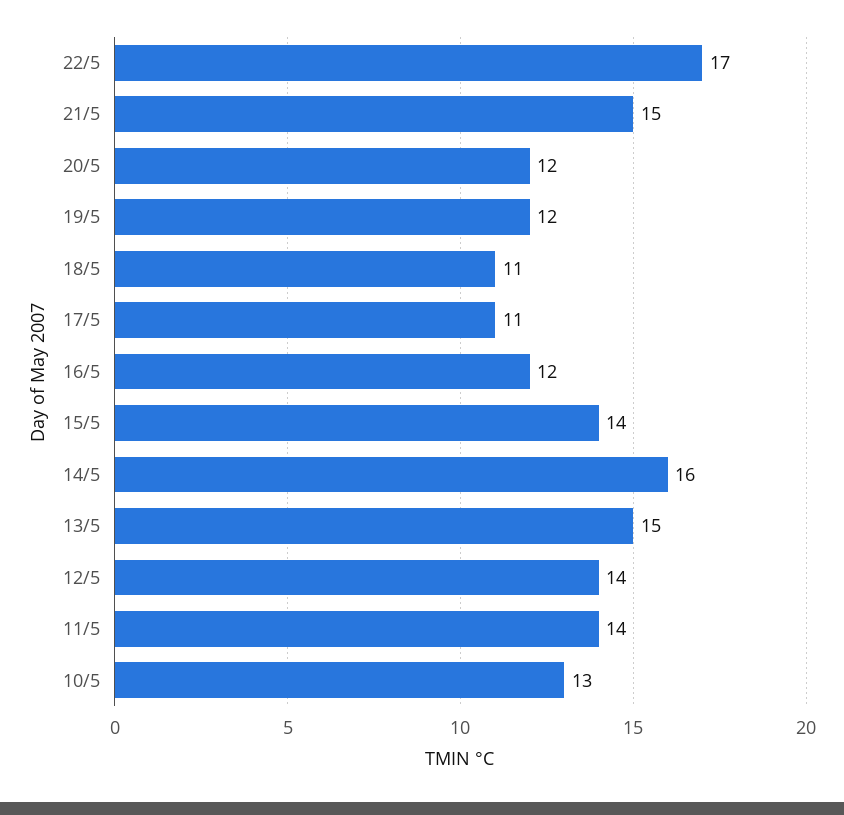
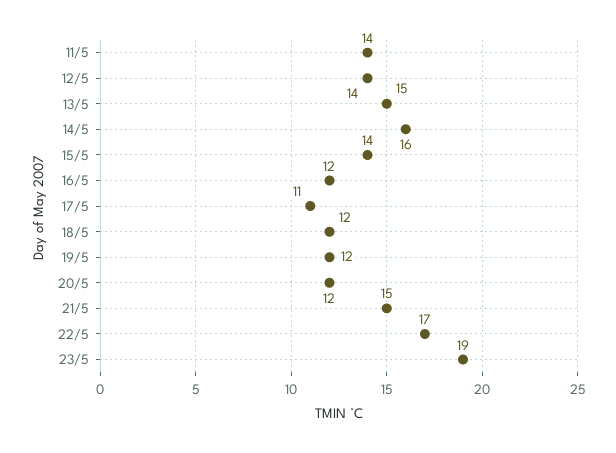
18/5: 11 -> 12
10/5: 13 -> none
23/5: none -> 19

